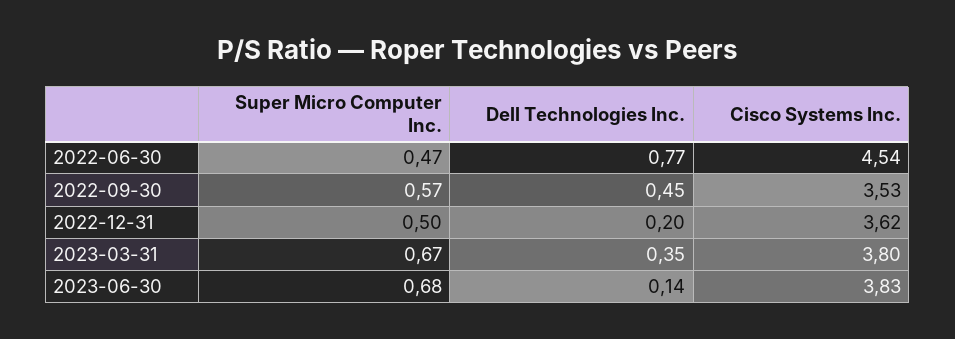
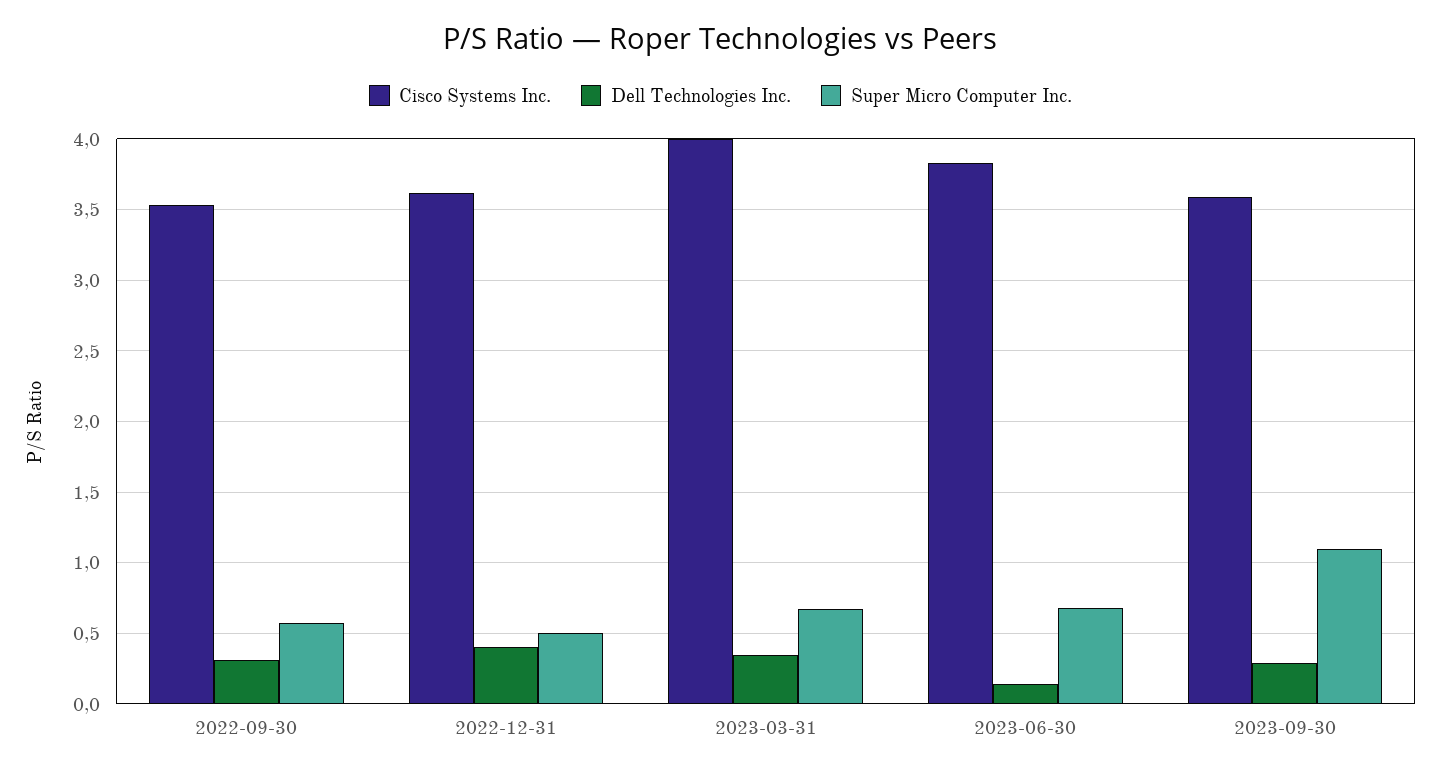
Super Micro Computer Inc., 2022-06-30: 0.47 -> none
Dell Technologies Inc., 2022-06-30: 0.77 -> none
Cisco Systems Inc., 2022-06-30: 4.54 -> none
Dell Technologies Inc., 2022-09-30: 0.45 -> 0.3
Dell Technologies Inc., 2022-12-31: 0.2 -> 0.4
Cisco Systems Inc., 2023-03-31: 3.8 -> 4
Cisco Systems Inc., 2023-09-30: none -> 3.6
Dell Technologies Inc., 2023-09-30: none -> 0.3
Super Micro Computer Inc., 2023-09-30: none -> 1.1

